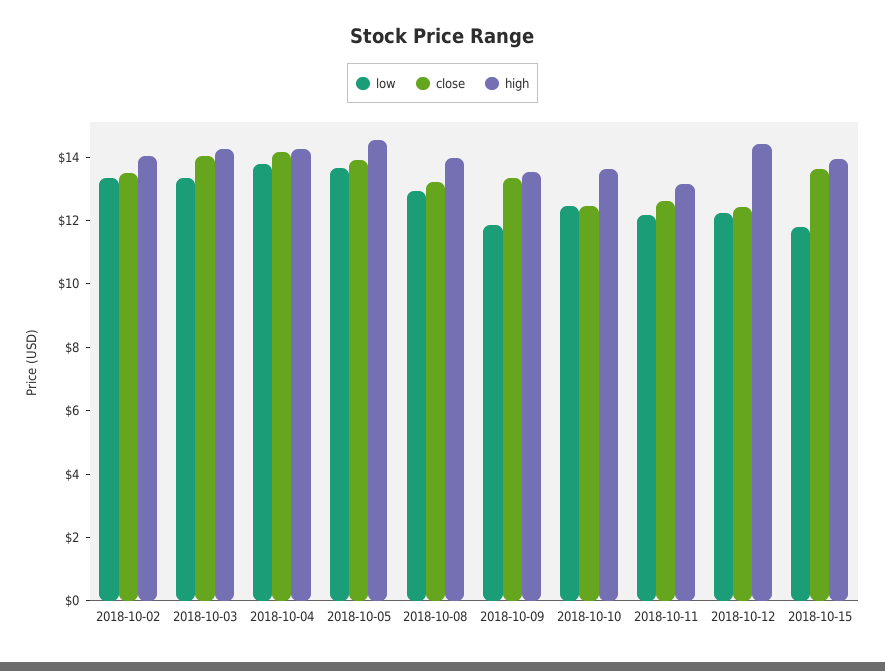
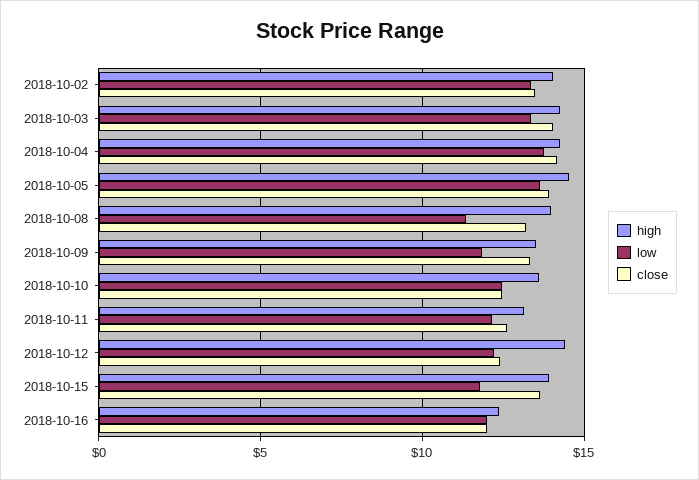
low, 2018-10-08: 13 -> 11.5
high, 2018-10-16: none -> 12.5
low, 2018-10-16: none -> 12
close, 2018-10-16: none -> 12

